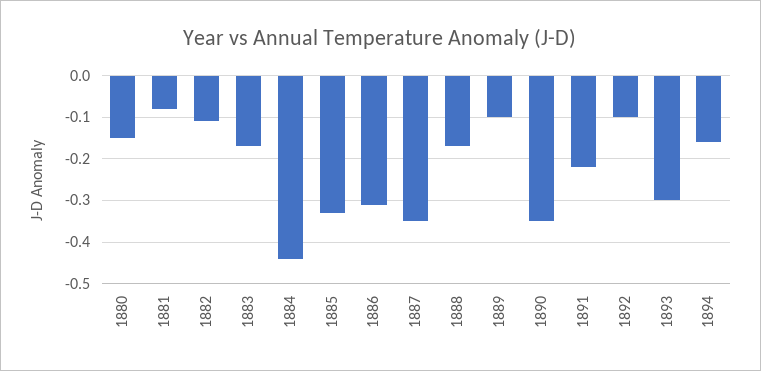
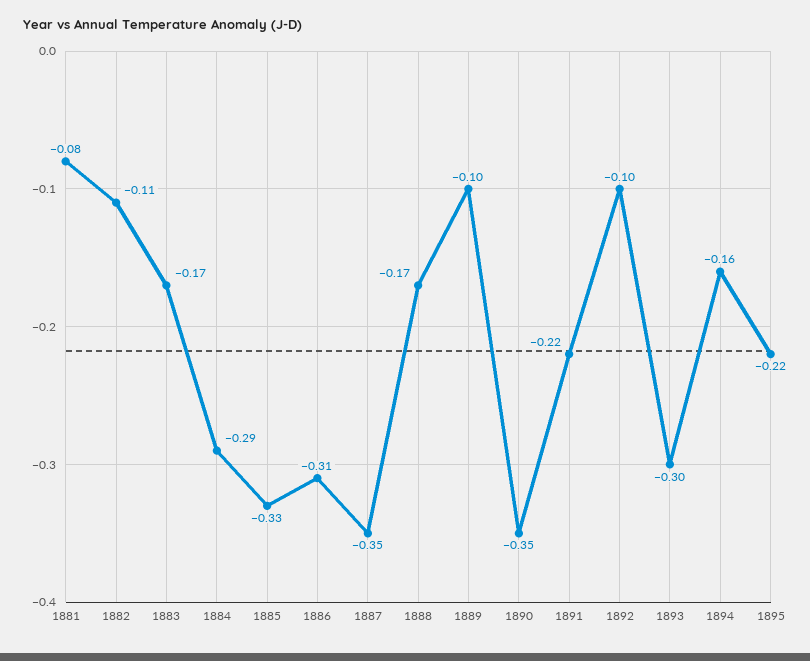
1880: -0.15 -> none
1884: -0.45 -> -0.29
1895: none -> -0.22

